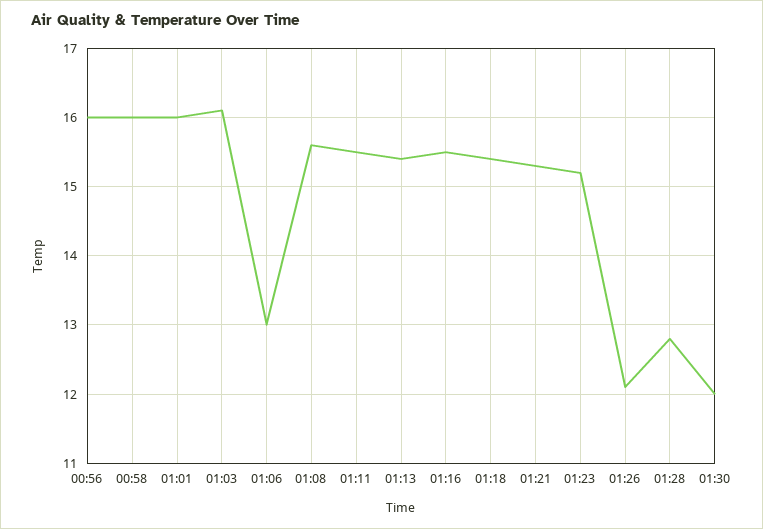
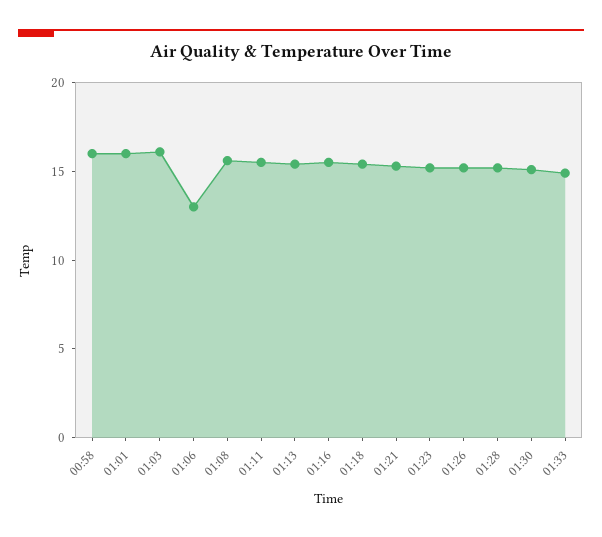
00:56: 16 -> none
01:26: 12.1 -> 15
01:28: 12.8 -> 15
01:30: 12 -> 15
01:33: none -> 15

